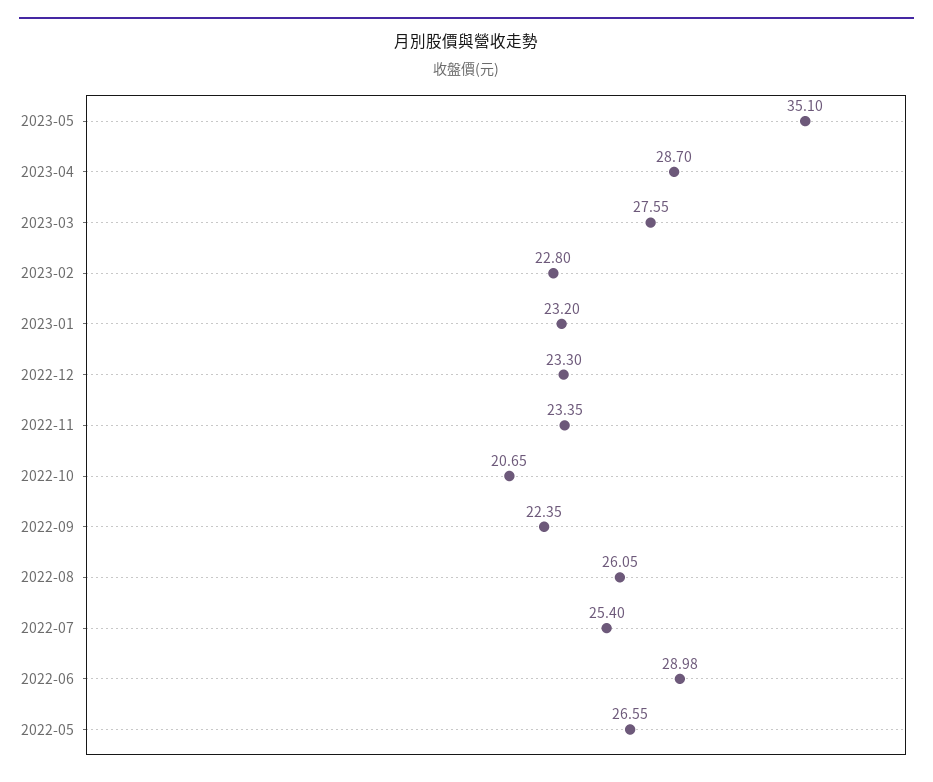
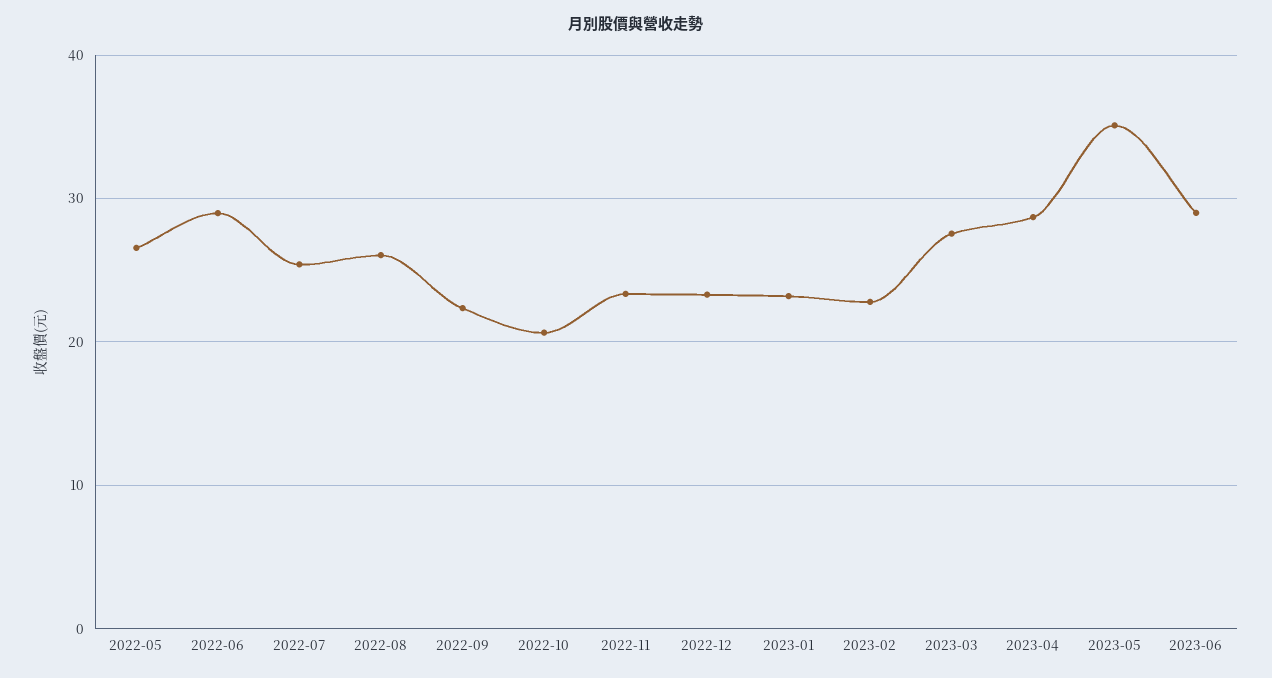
2023-06: none -> 29

